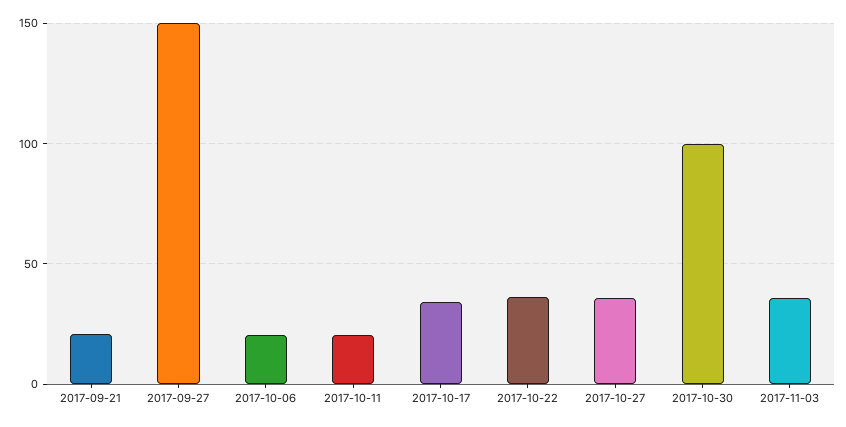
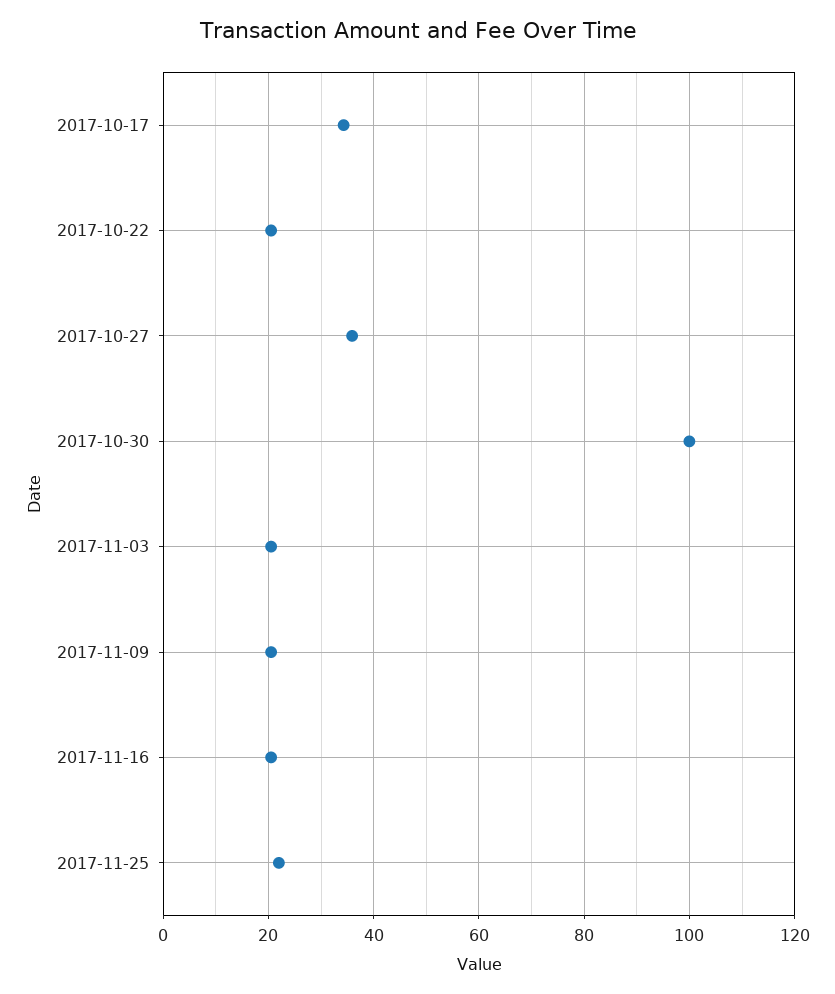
2017-09-21: 20 -> none
2017-09-27: 150 -> none
2017-10-06: 20 -> none
2017-10-11: 20 -> none
2017-10-22: 35 -> 20
2017-11-03: 35 -> 20
2017-11-09: none -> 20
2017-11-16: none -> 20
2017-11-25: none -> 22

